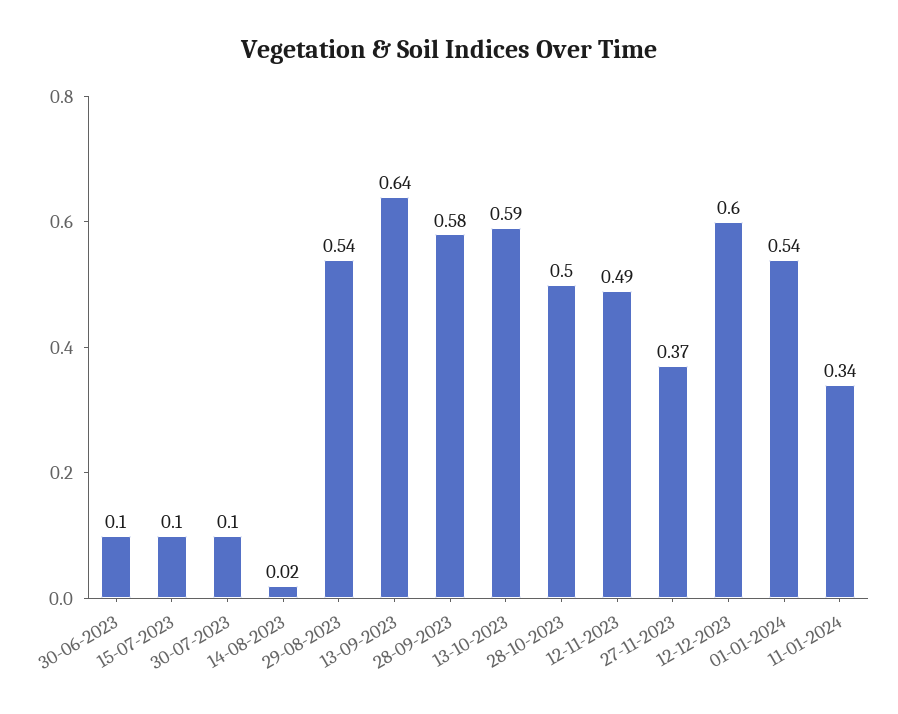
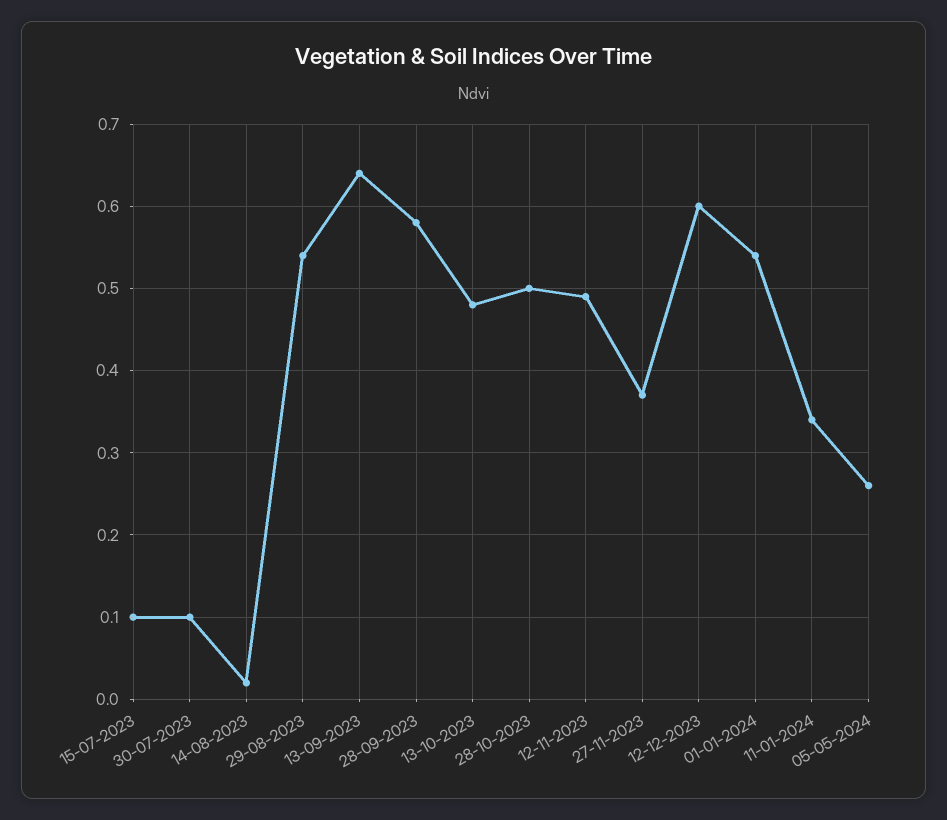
30-06-2023: 0.1 -> none
13-10-2023: 0.59 -> 0.48
05-05-2024: none -> 0.26

